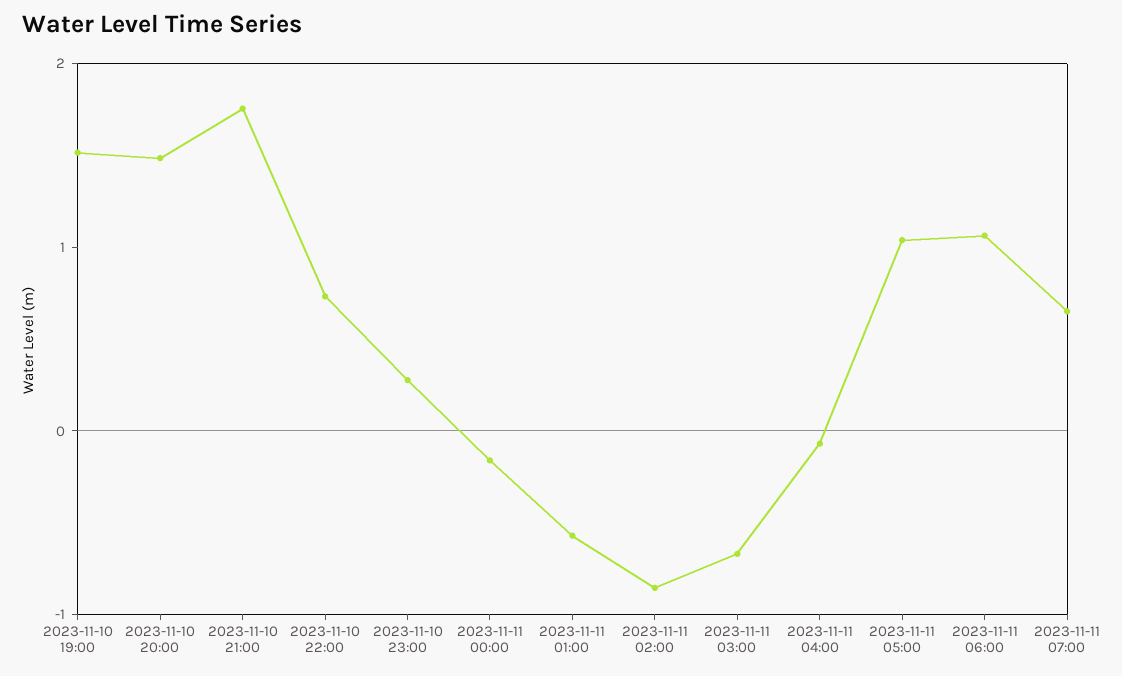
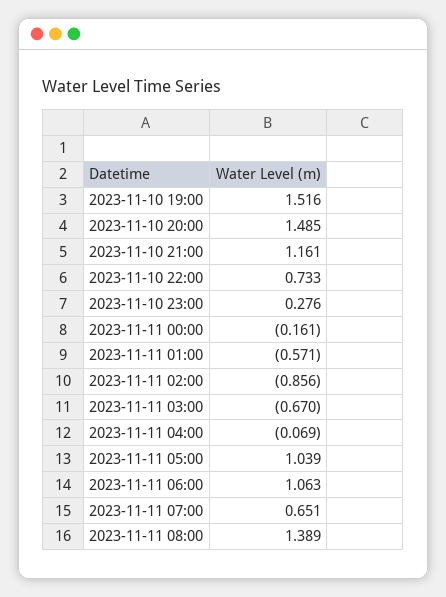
2023-11-10 21:00: 1.8 -> 1.161
2023-11-11 08:00: none -> 1.389

